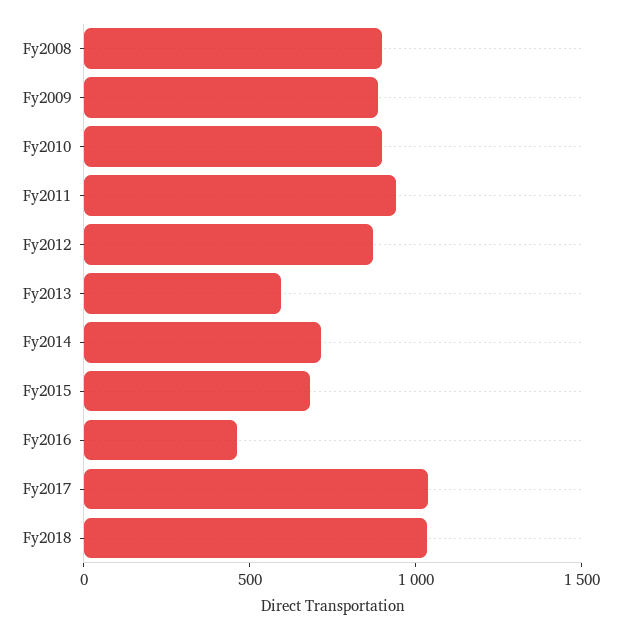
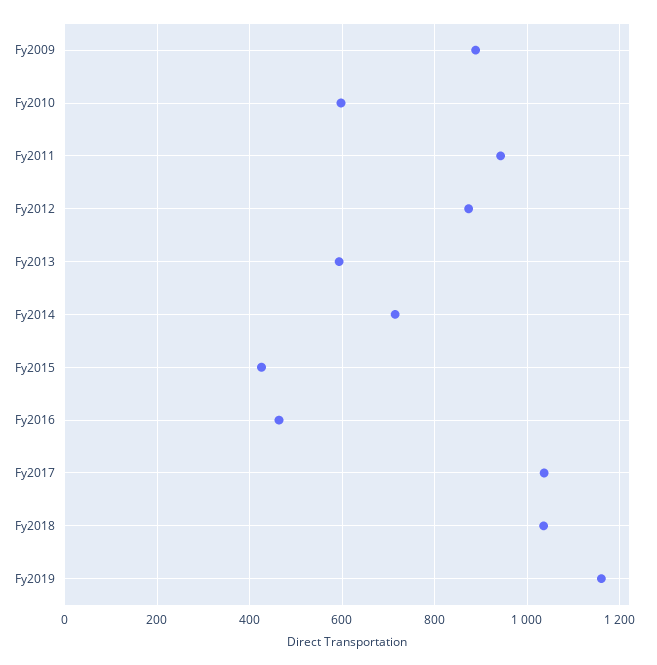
Fy2008: 900 -> none
Fy2010: 900 -> 600
Fy2015: 700 -> 420
Fy2019: none -> 1160

